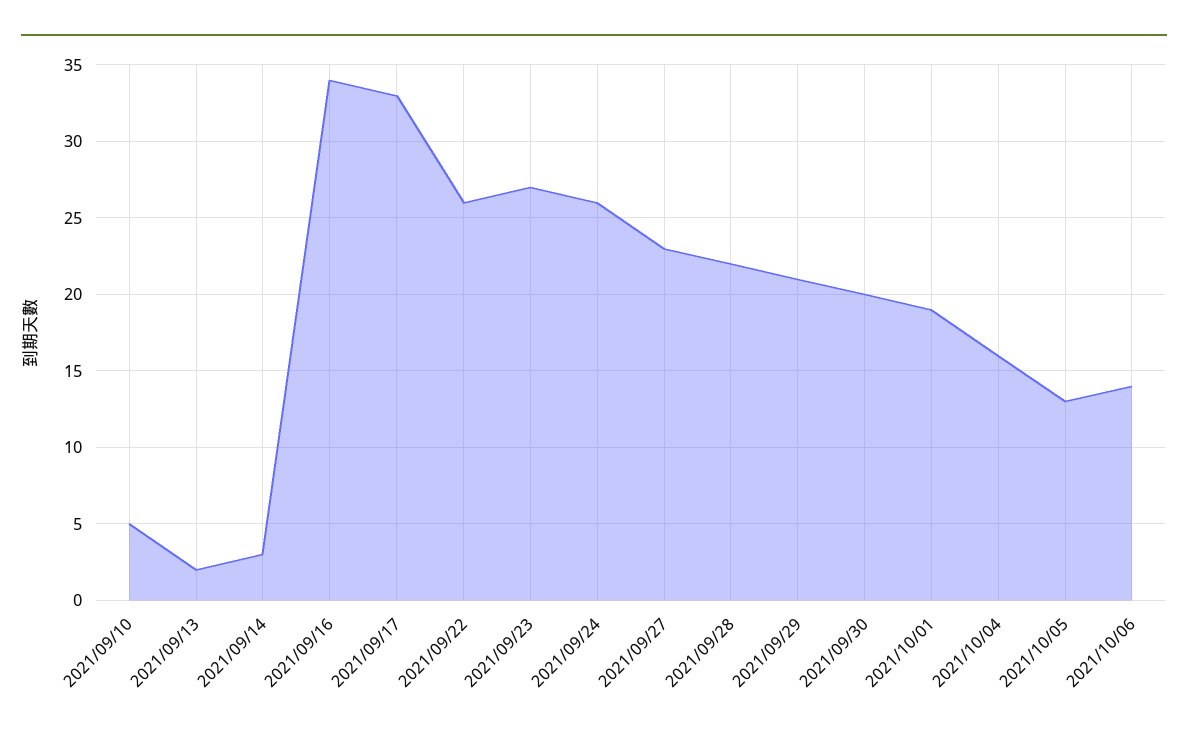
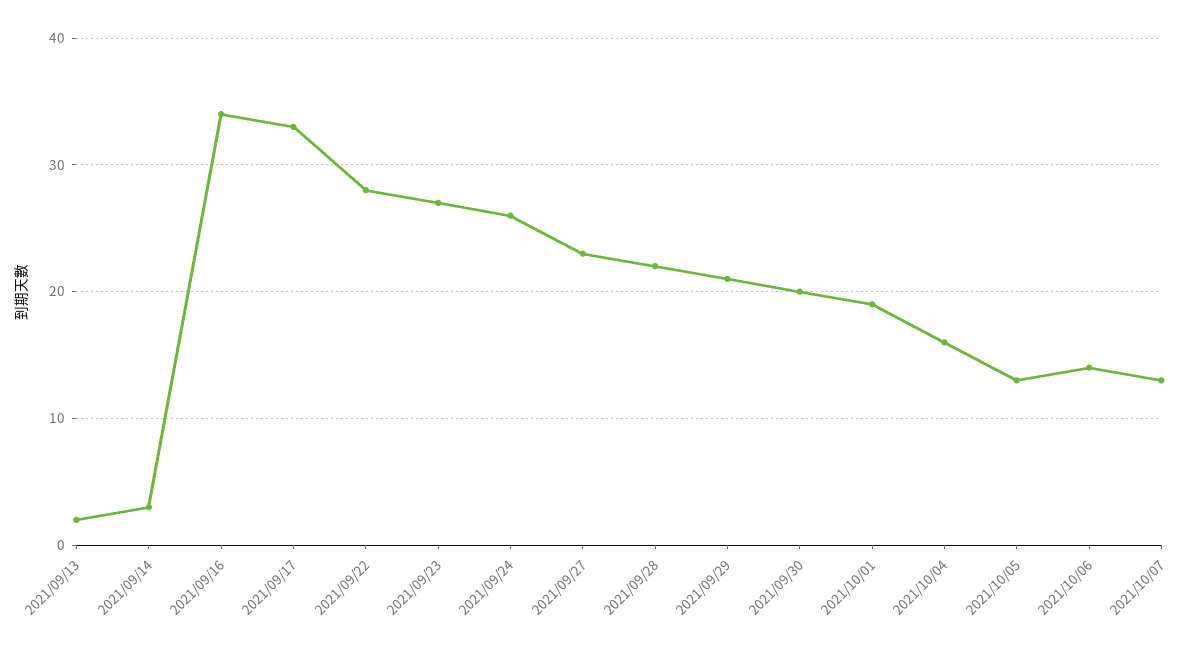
2021/09/10: 5 -> none
2021/09/22: 26 -> 28
2021/10/07: none -> 13

